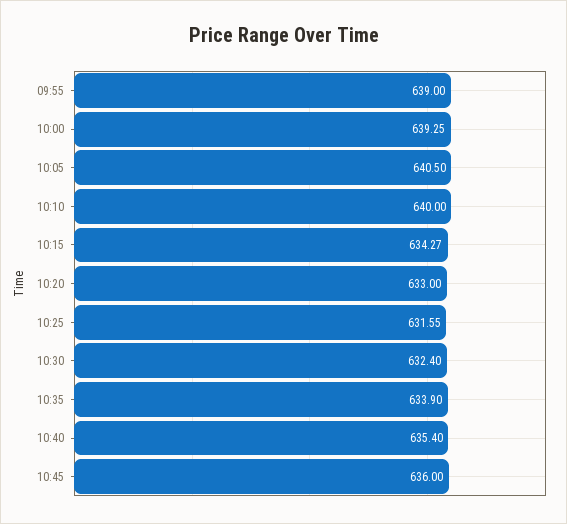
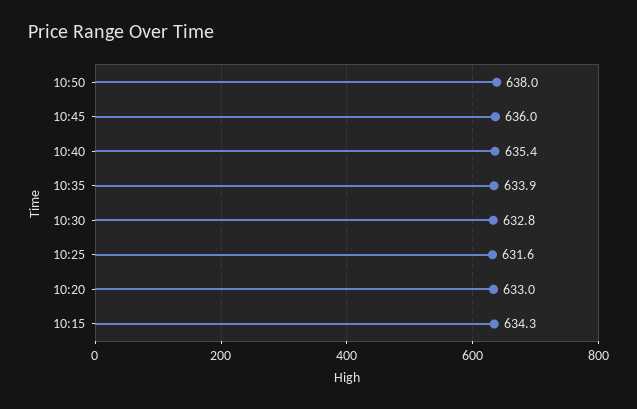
09:55: 639 -> none
10:00: 639.25 -> none
10:05: 640.5 -> none
10:10: 640 -> none
10:30: 632.4 -> 632.8
10:50: none -> 638

